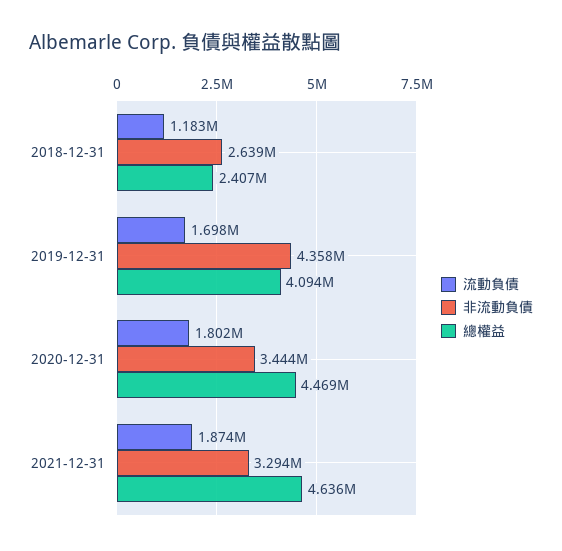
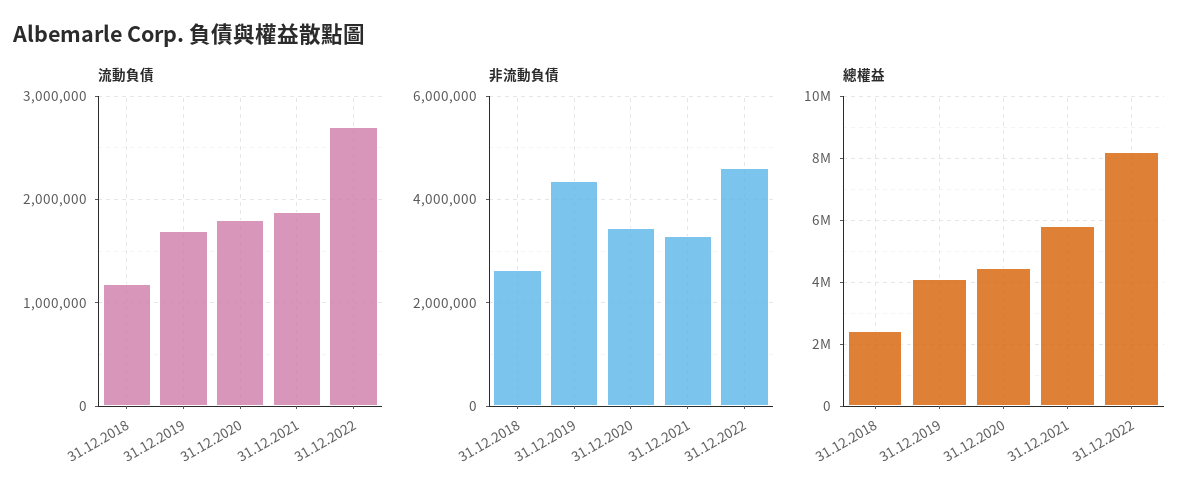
總權益, 2021-12-31: 4636000 -> 5800000
流動負債, 31.12.2022: none -> 2700000
非流動負債, 31.12.2022: none -> 4600000
總權益, 31.12.2022: none -> 8200000

